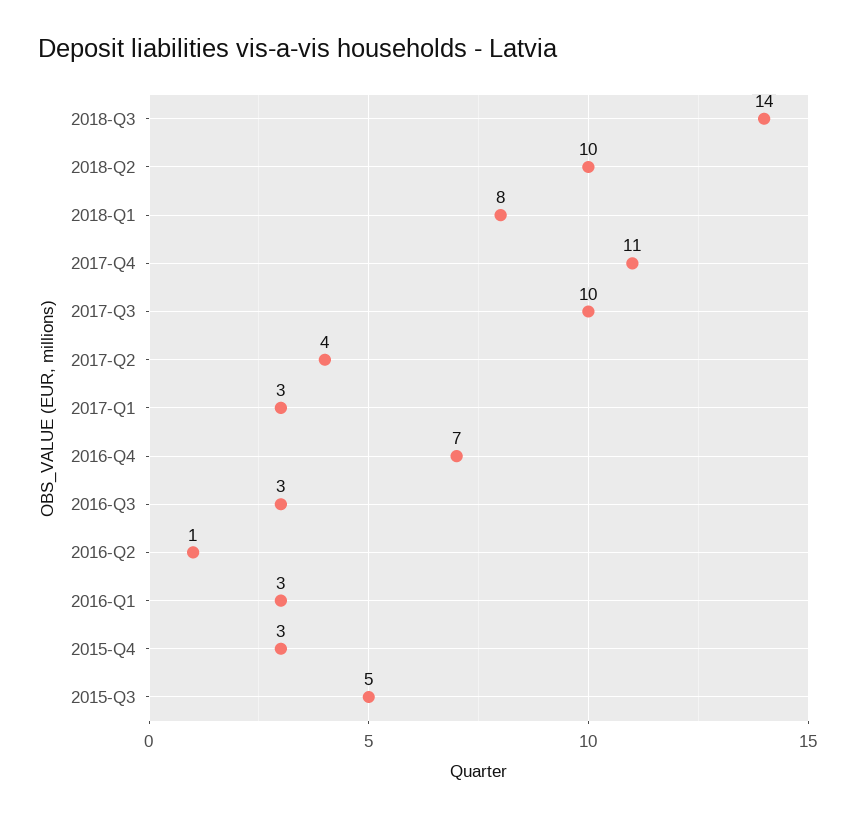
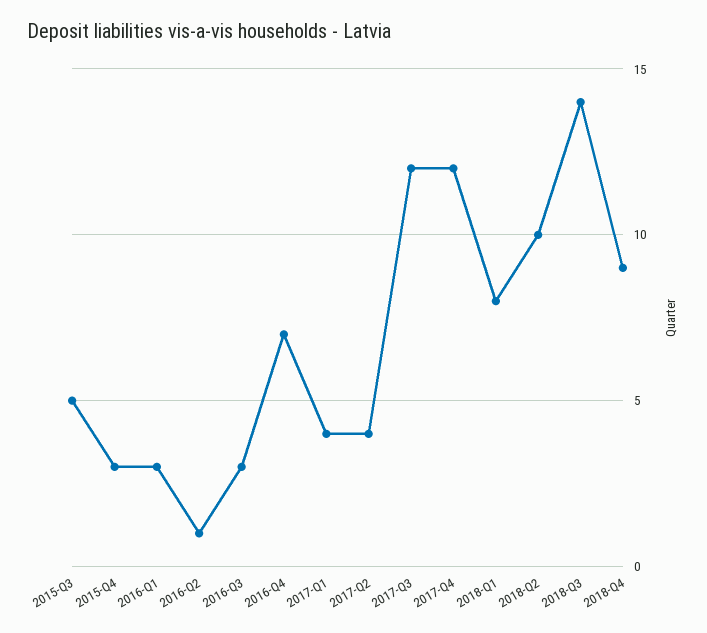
2017-Q4: 11 -> 12
2017-Q3: 10 -> 12
2017-Q1: 3 -> 4
2018-Q4: none -> 9

